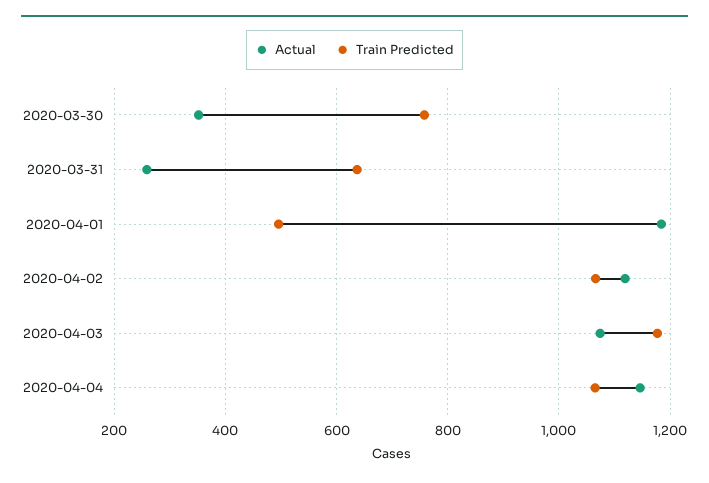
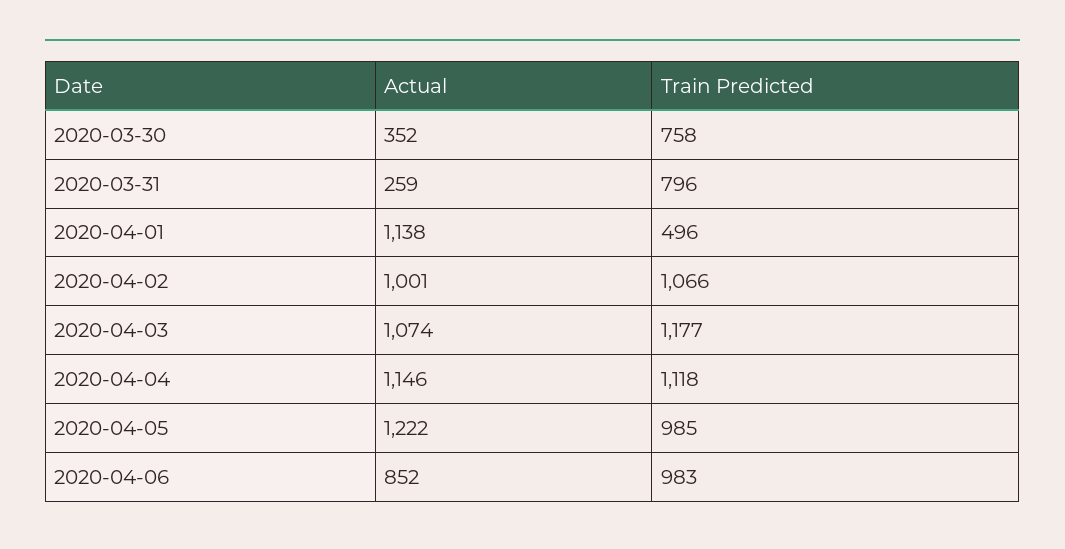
Train Predicted, 2020-03-31: 640 -> 796
Actual, 2020-04-01: 1180 -> 1138
Actual, 2020-04-02: 1120 -> 1001
Train Predicted, 2020-04-04: 1060 -> 1118
Actual, 2020-04-05: none -> 1222
Train Predicted, 2020-04-05: none -> 985
Actual, 2020-04-06: none -> 852
Train Predicted, 2020-04-06: none -> 983

